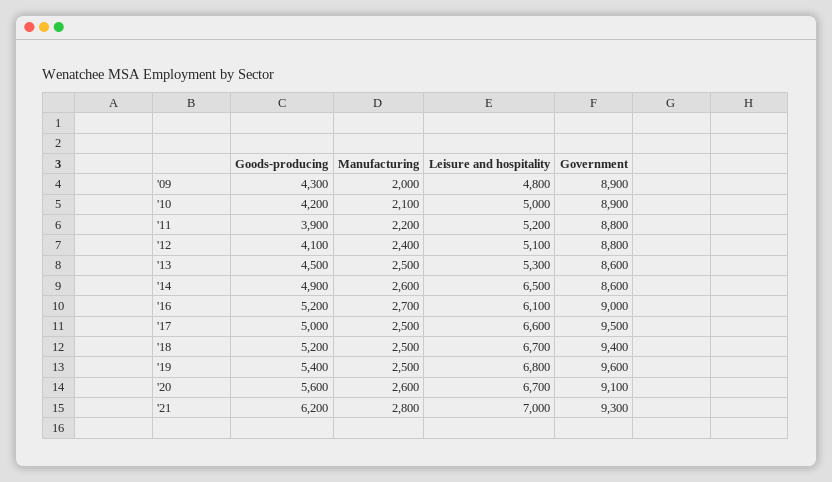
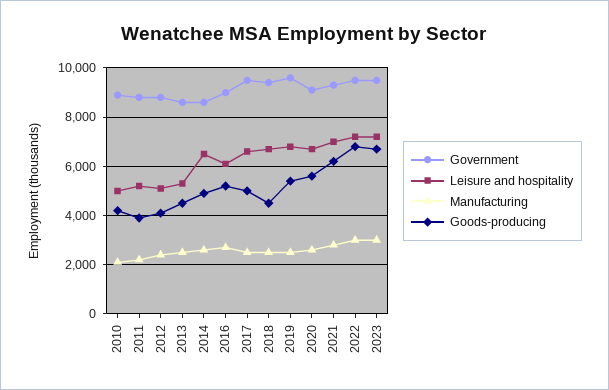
Goods-producing, '09: 4300 -> none
Manufacturing, '09: 2000 -> none
Leisure and hospitality, '09: 4800 -> none
Government, '09: 8900 -> none
Goods-producing, '18: 5200 -> 4500
Government, 2022: none -> 9500
Leisure and hospitality, 2022: none -> 7250
Manufacturing, 2022: none -> 3000
Goods-producing, 2022: none -> 6750
Government, 2023: none -> 9500
Leisure and hospitality, 2023: none -> 7250
Manufacturing, 2023: none -> 3000
Goods-producing, 2023: none -> 6750

